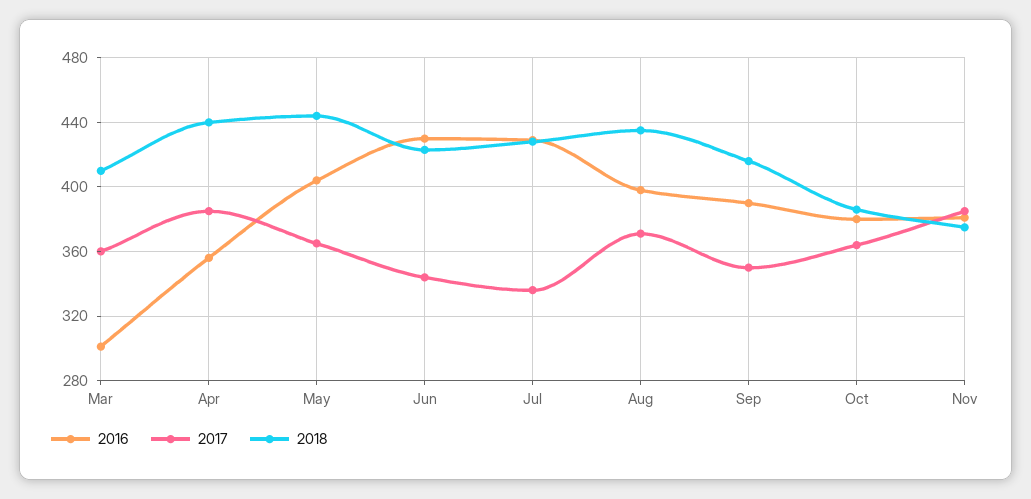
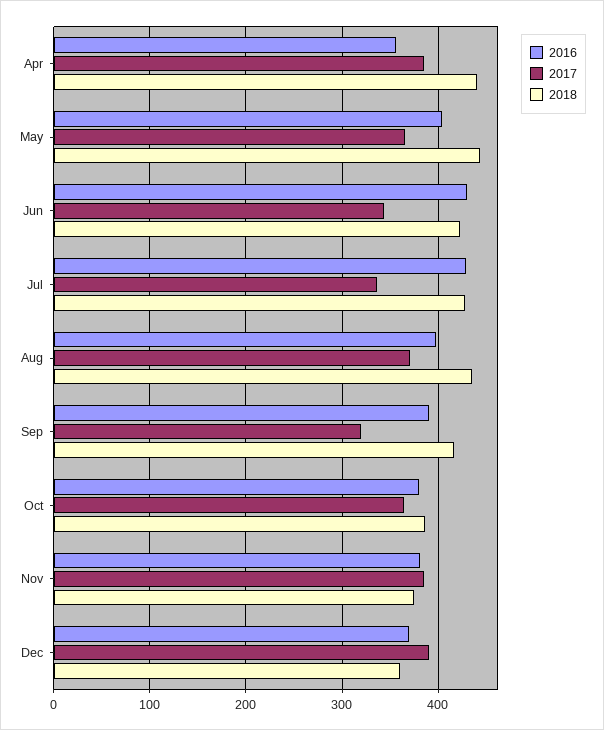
2016, Mar: 300 -> none
2017, Mar: 360 -> none
2018, Mar: 410 -> none
2017, Sep: 350 -> 320
2016, Dec: none -> 370
2017, Dec: none -> 390
2018, Dec: none -> 360

